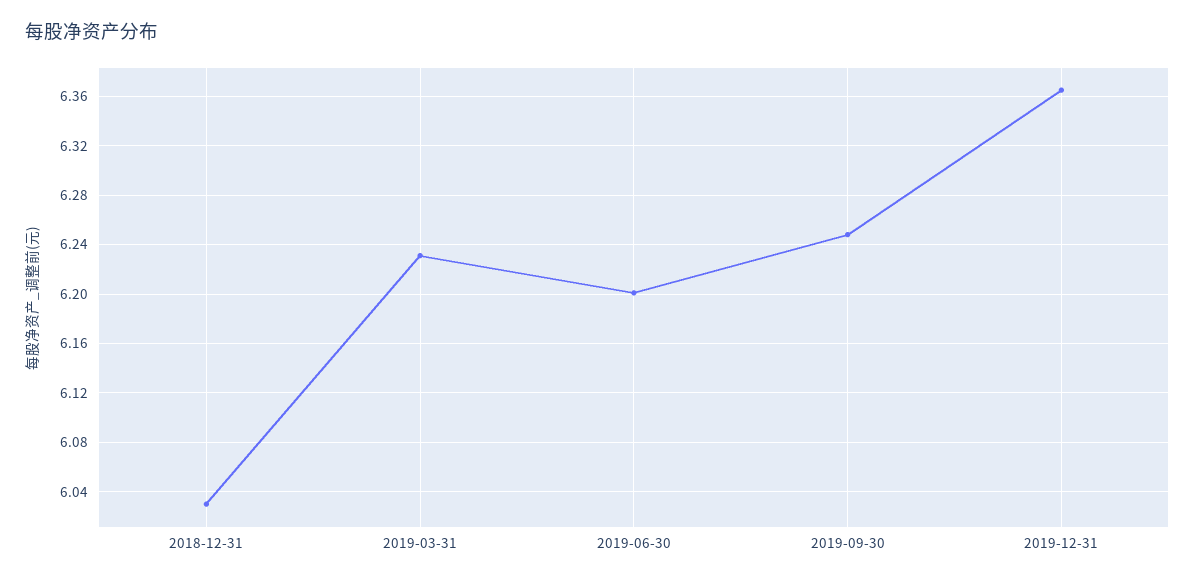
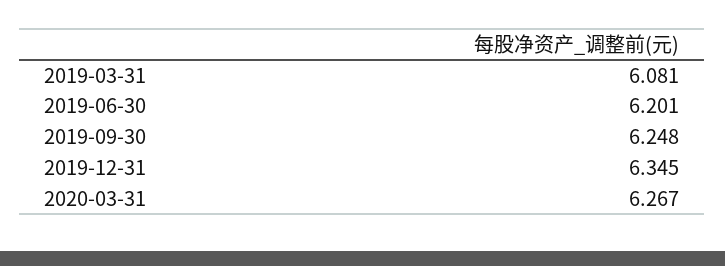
2018-12-31: 6.03 -> none
2019-03-31: 6.23 -> 6.081
2019-12-31: 6.365 -> 6.345
2020-03-31: none -> 6.267

